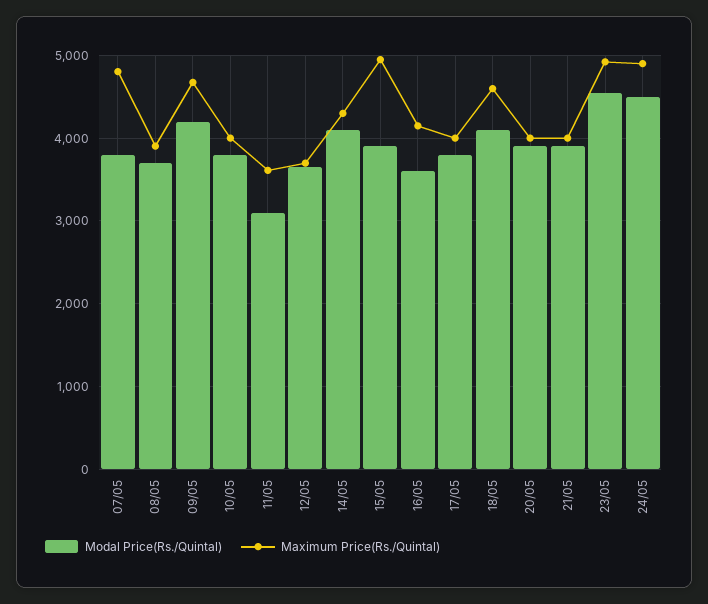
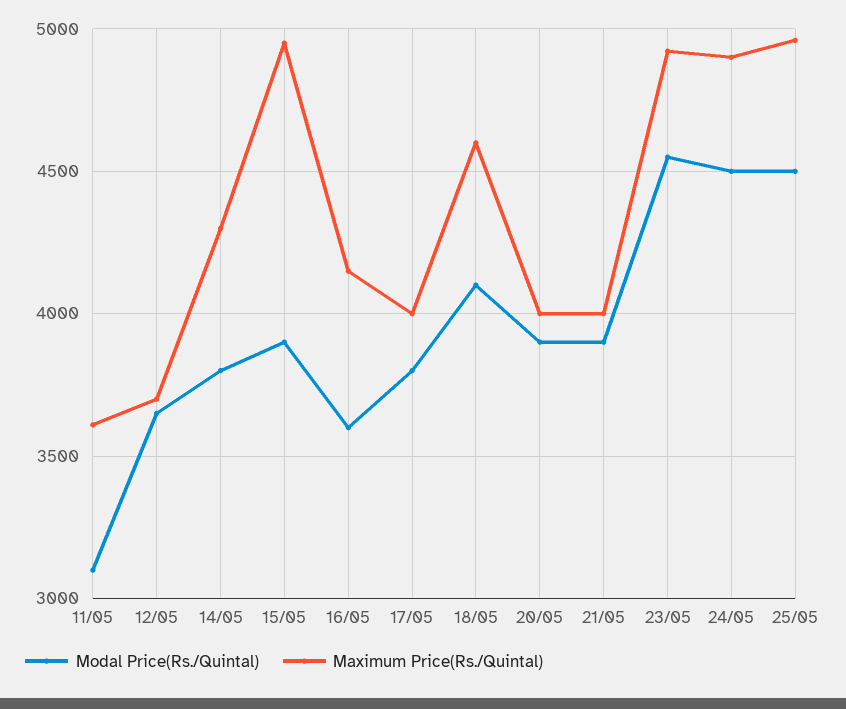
Modal Price(Rs./Quintal), 07/05: 3800 -> none
Maximum Price(Rs./Quintal), 07/05: 4800 -> none
Modal Price(Rs./Quintal), 08/05: 3700 -> none
Maximum Price(Rs./Quintal), 08/05: 3900 -> none
Modal Price(Rs./Quintal), 09/05: 4200 -> none
Maximum Price(Rs./Quintal), 09/05: 4700 -> none
Modal Price(Rs./Quintal), 10/05: 3800 -> none
Maximum Price(Rs./Quintal), 10/05: 4000 -> none
Modal Price(Rs./Quintal), 14/05: 4100 -> 3800
Modal Price(Rs./Quintal), 25/05: none -> 4500
Maximum Price(Rs./Quintal), 25/05: none -> 4950

